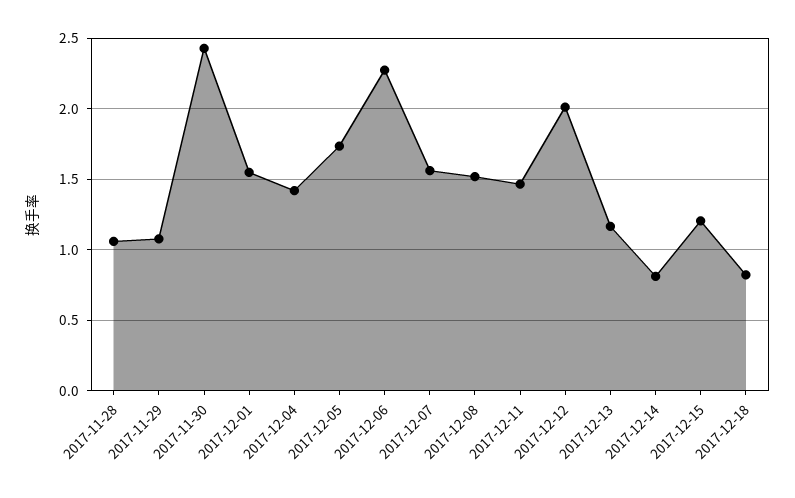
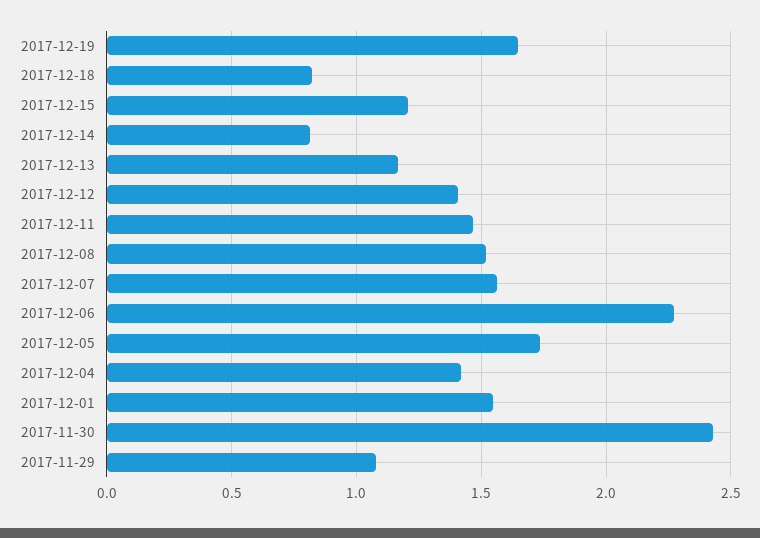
2017-11-28: 1.05 -> none
2017-12-12: 2 -> 1.4
2017-12-19: none -> 1.65

